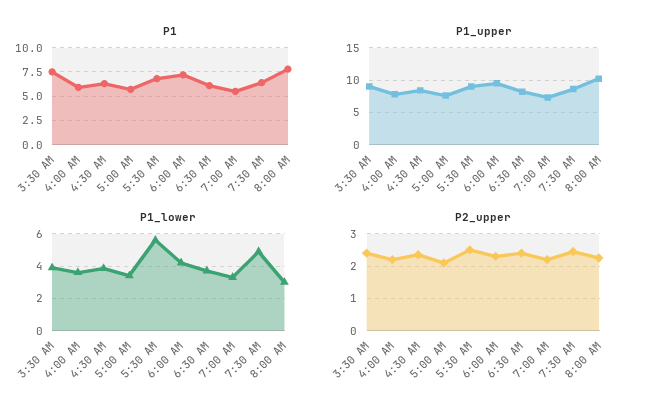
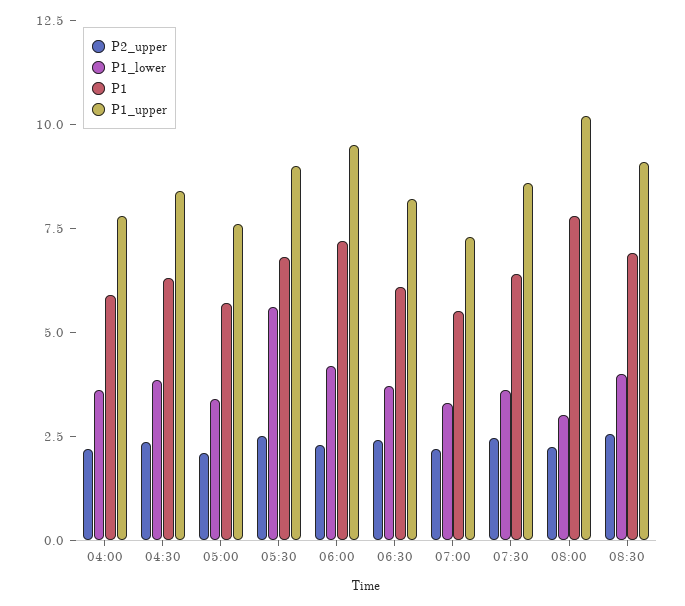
P1, 3:30 AM: 7.5 -> none
P1_upper, 3:30 AM: 9 -> none
P1_lower, 3:30 AM: 4 -> none
P1_lower, 7:30 AM: 5 -> 3.5
P2_upper, 3:30 AM: 2.4 -> none
P2_upper, 08:30: none -> 2.5
P1_lower, 08:30: none -> 4
P1, 08:30: none -> 7
P1_upper, 08:30: none -> 9

